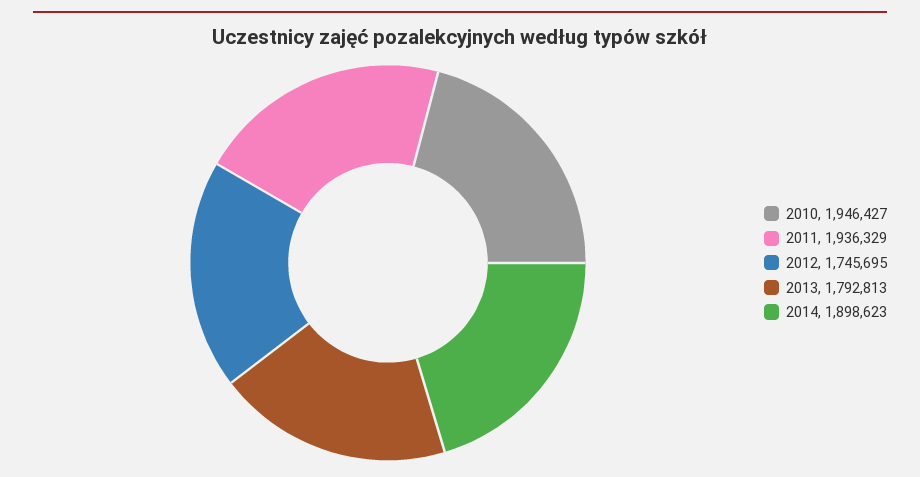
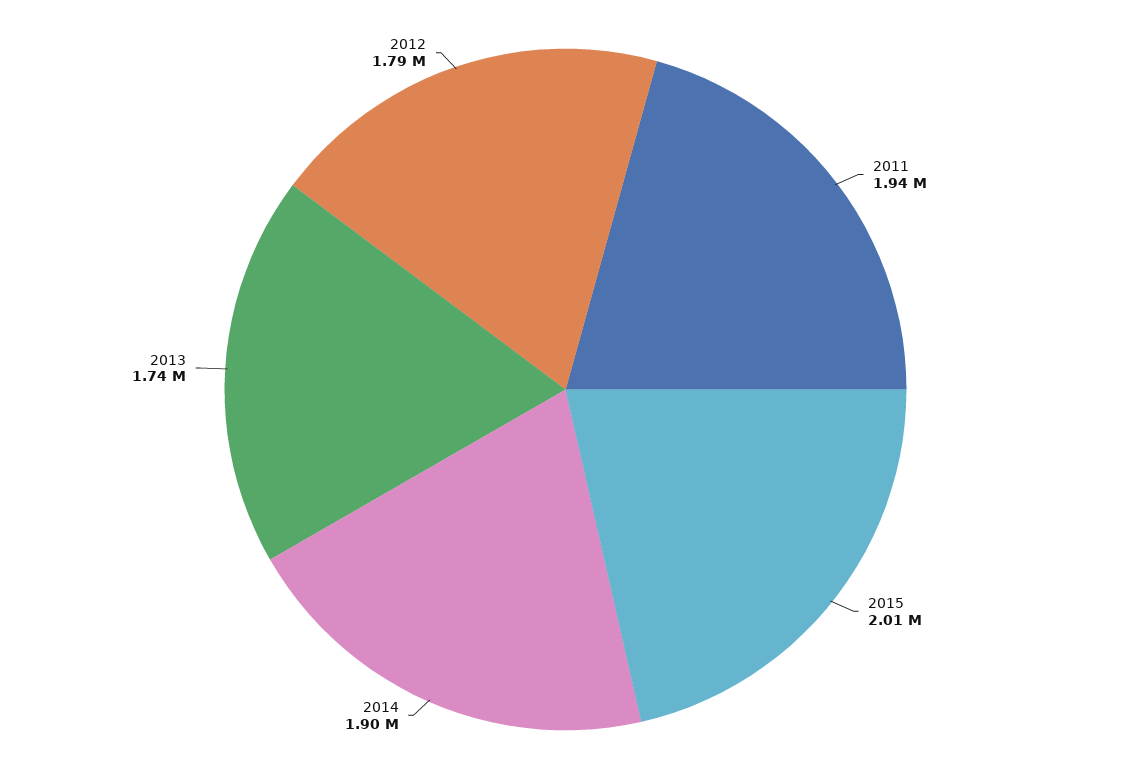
2010: 1946427 -> none
2012: 1745695 -> 1790000
2013: 1792813 -> 1740000
2015: none -> 2010000

